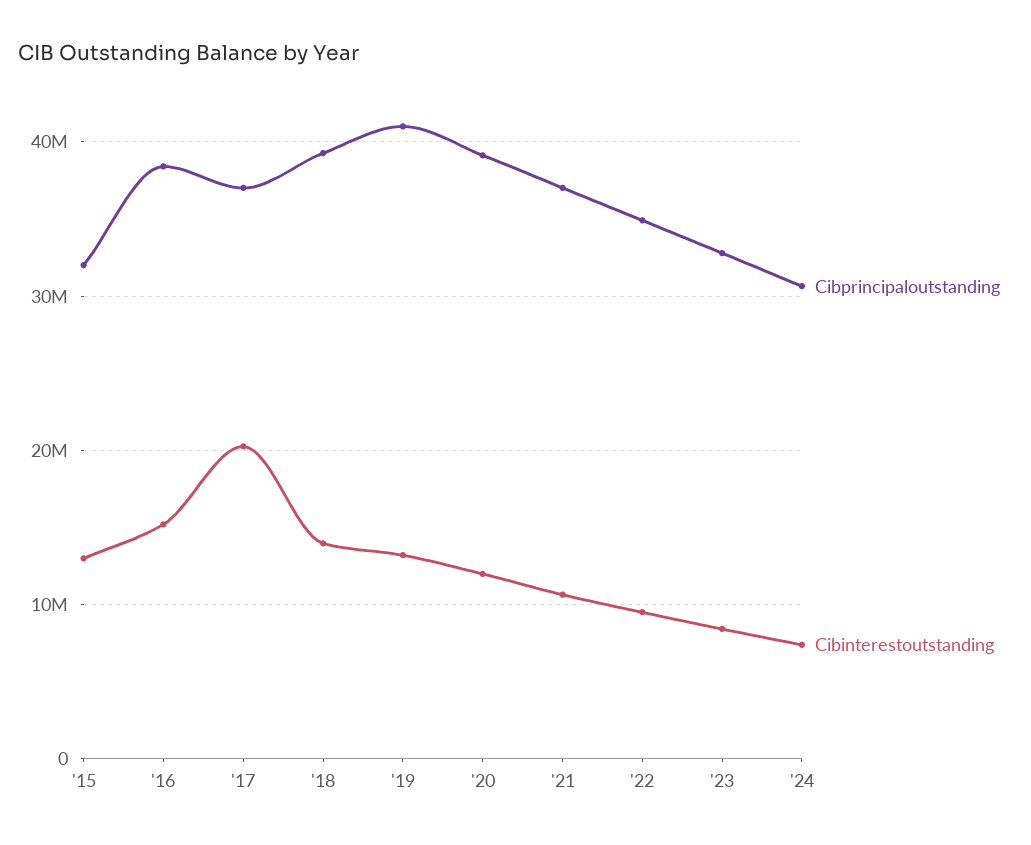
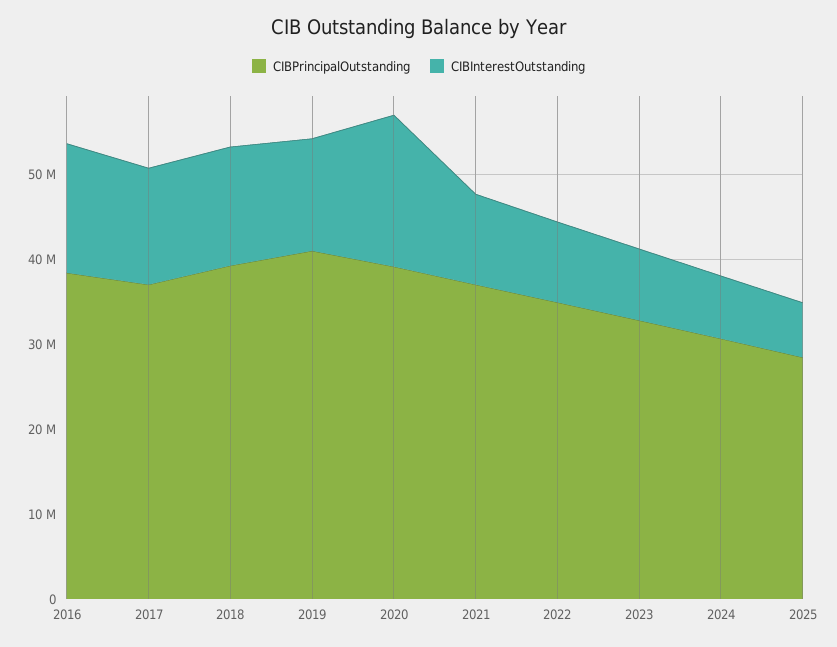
Cibprincipaloutstanding, '15: 32000000 -> none
Cibinterestoutstanding, '15: 13000000 -> none
Cibinterestoutstanding, '17: 20000000 -> 14000000
Cibinterestoutstanding, '20: 12000000 -> 18000000
Cibprincipaloutstanding, 2025: none -> 28000000
Cibinterestoutstanding, 2025: none -> 6000000

